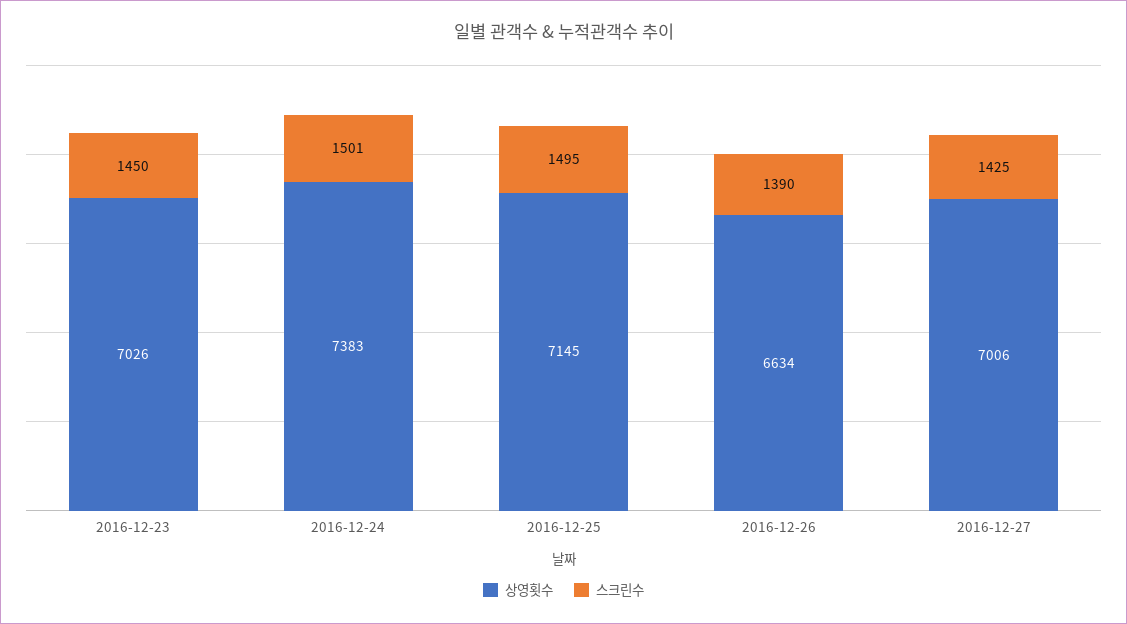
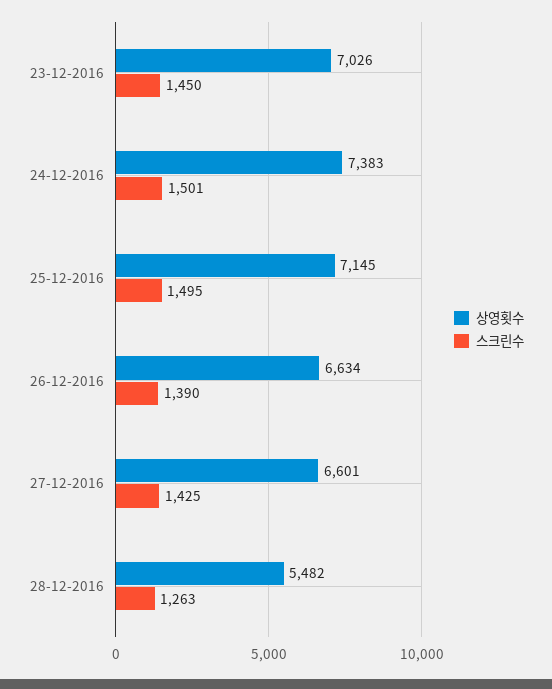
상영횟수, 2016-12-27: 7006 -> 6601
상영횟수, 28-12-2016: none -> 5482
스크린수, 28-12-2016: none -> 1263

